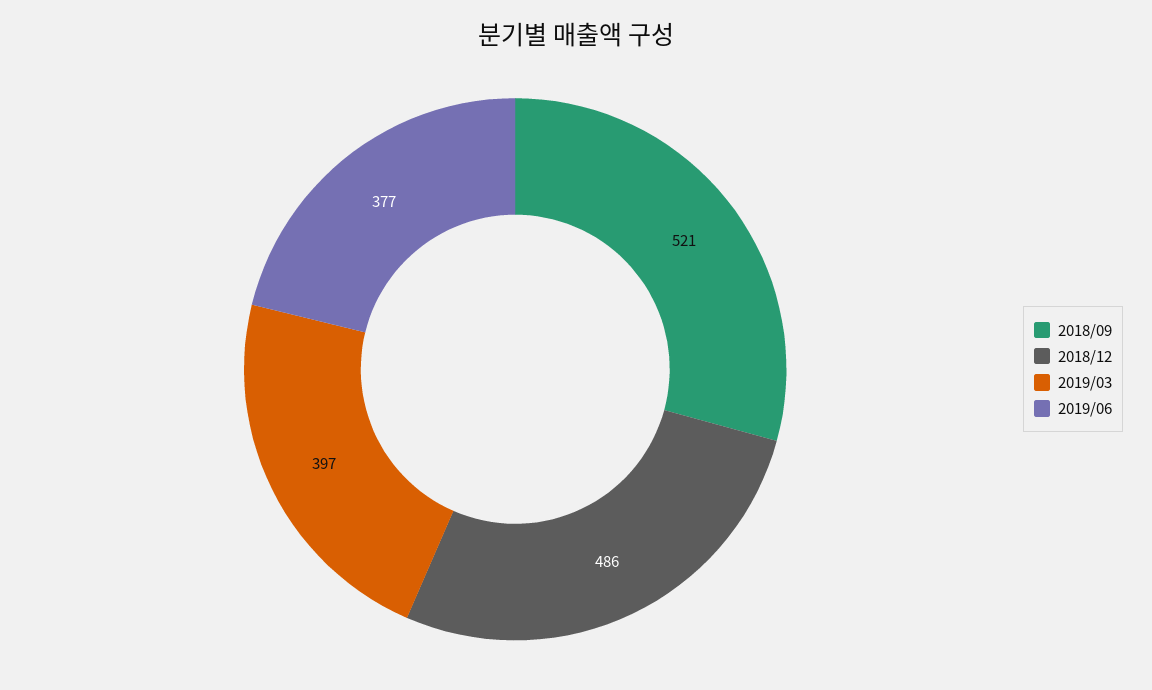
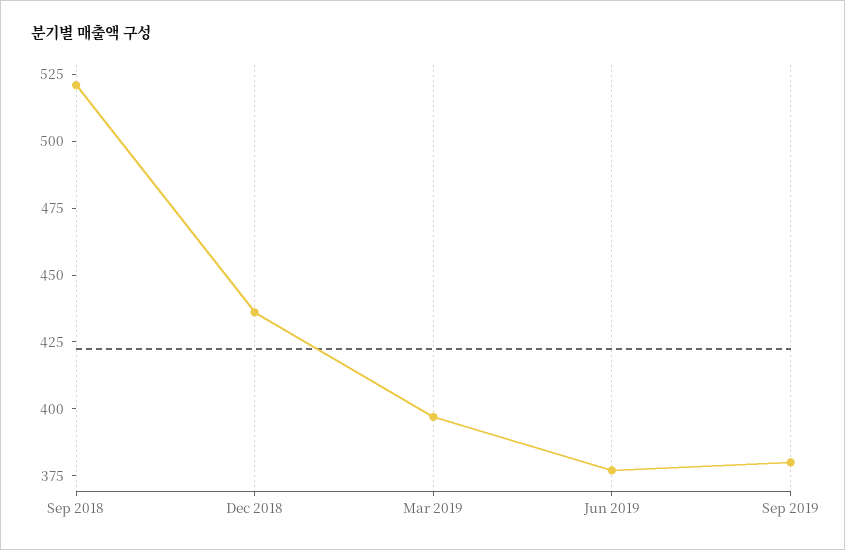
2018/12: 486 -> 435
Sep 2019: none -> 380

